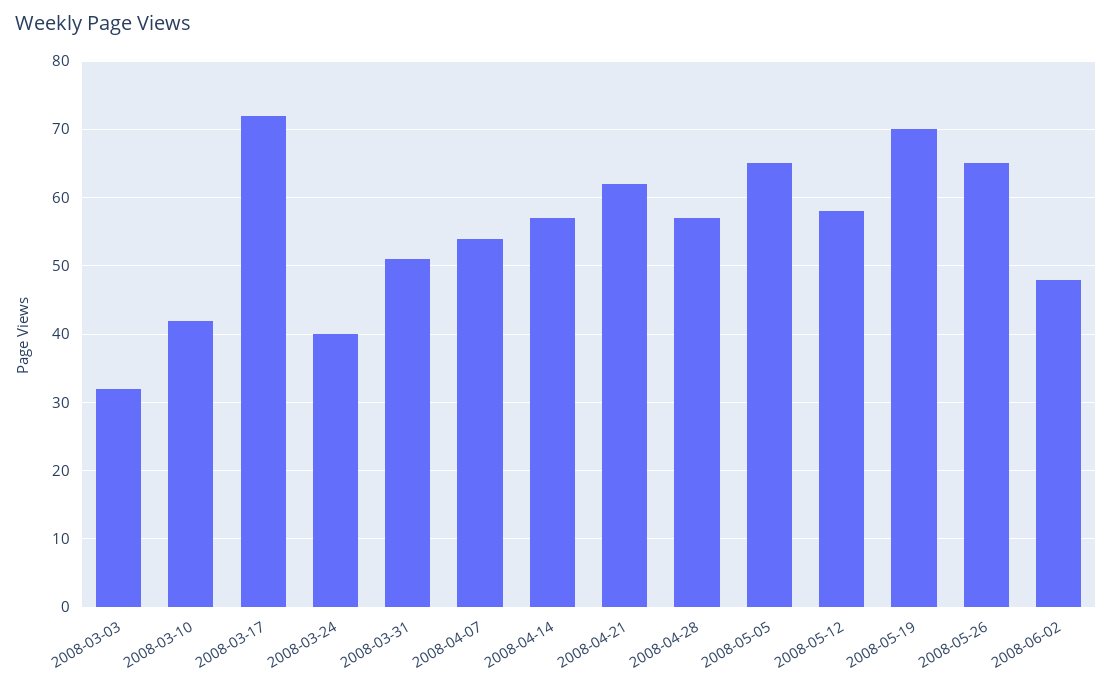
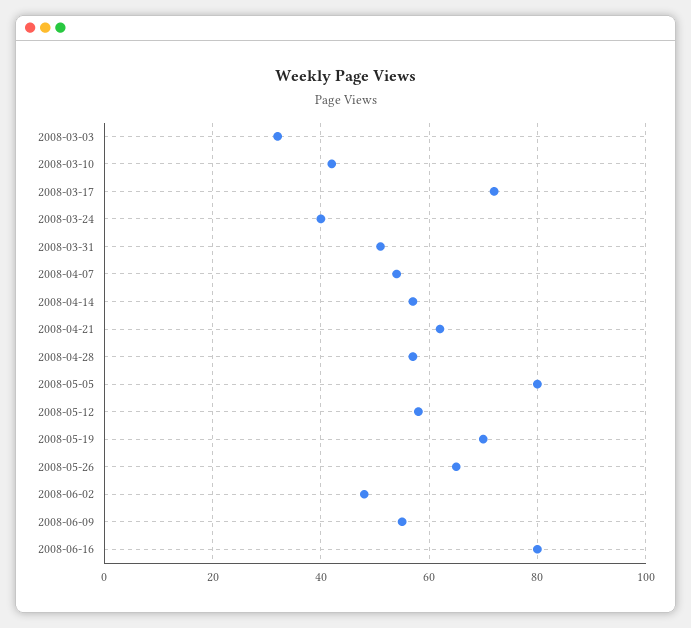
2008-05-05: 65 -> 80
2008-06-09: none -> 55
2008-06-16: none -> 80

